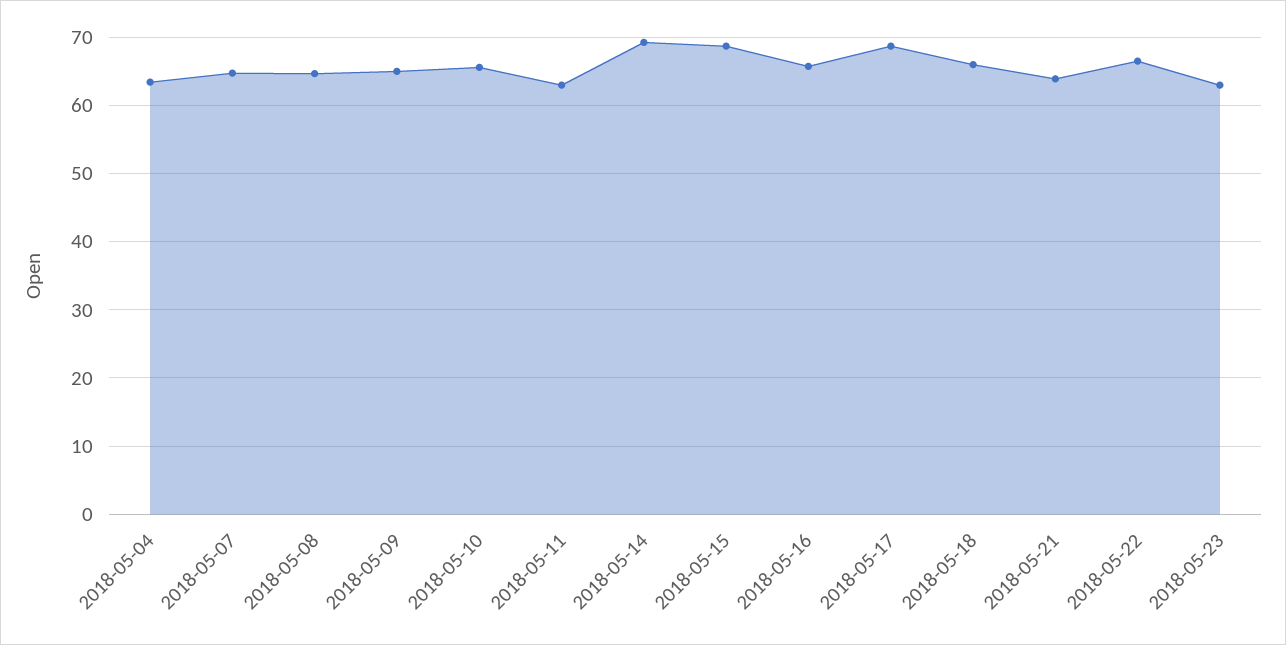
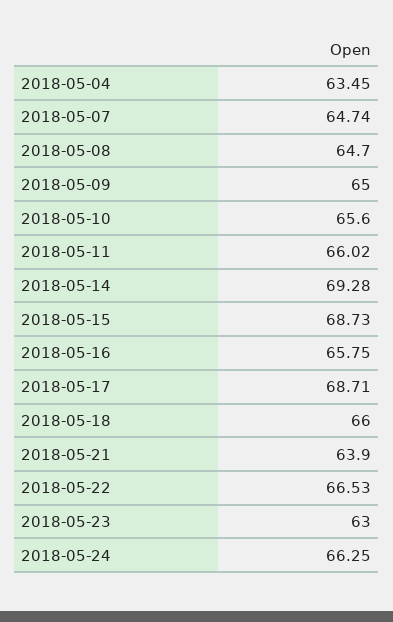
2018-05-11: 63 -> 66.02
2018-05-24: none -> 66.25

